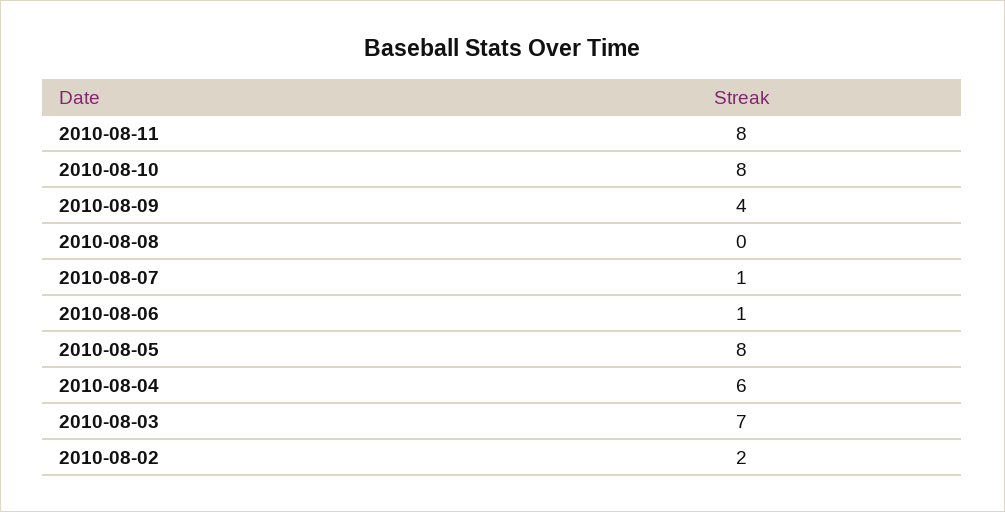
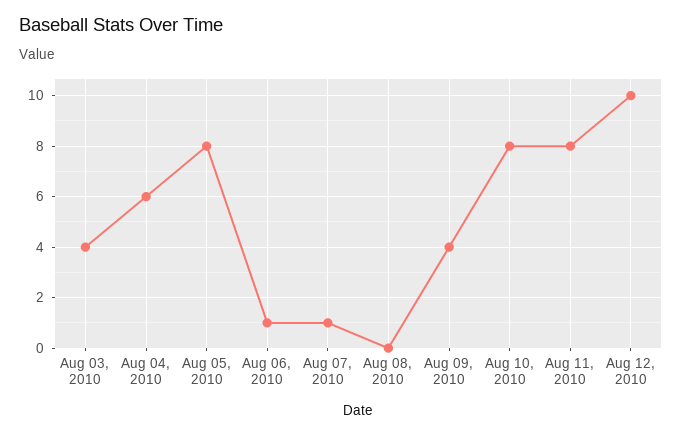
2010-08-03: 7 -> 4
2010-08-02: 2 -> none
Aug 12, 2010: none -> 10

